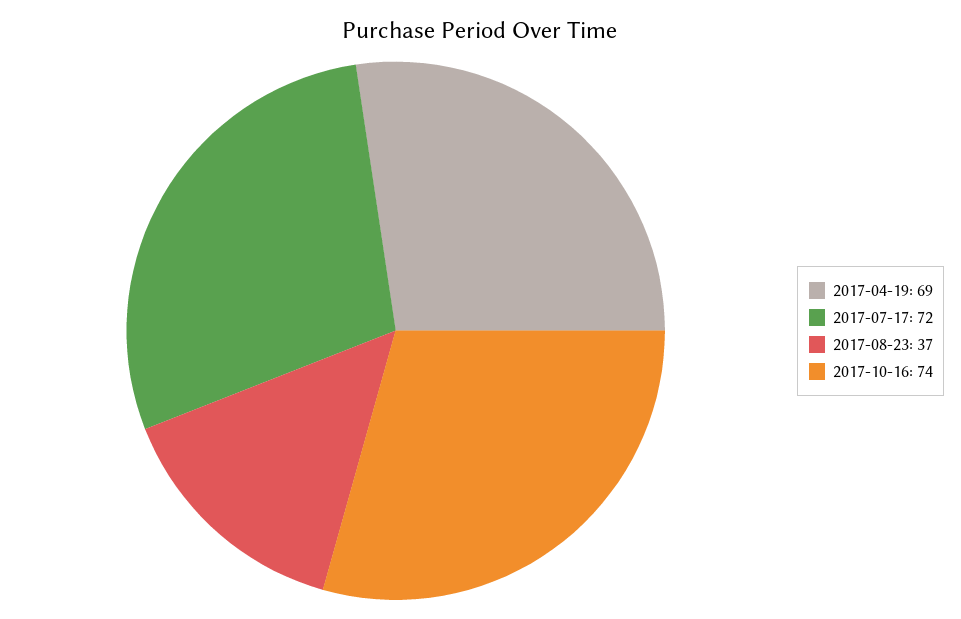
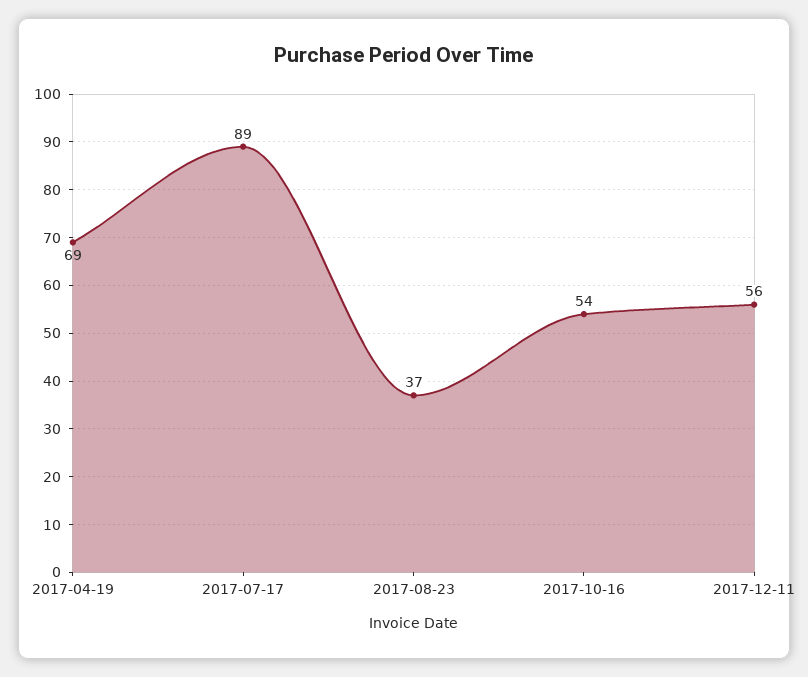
2017-07-17: 72 -> 89
2017-10-16: 74 -> 54
2017-12-11: none -> 56

